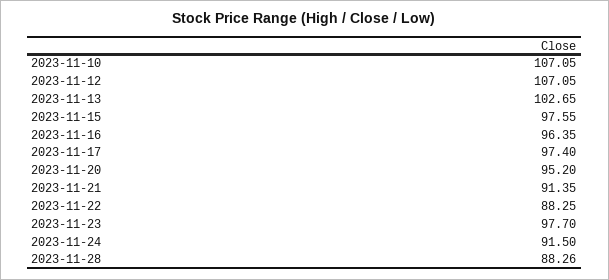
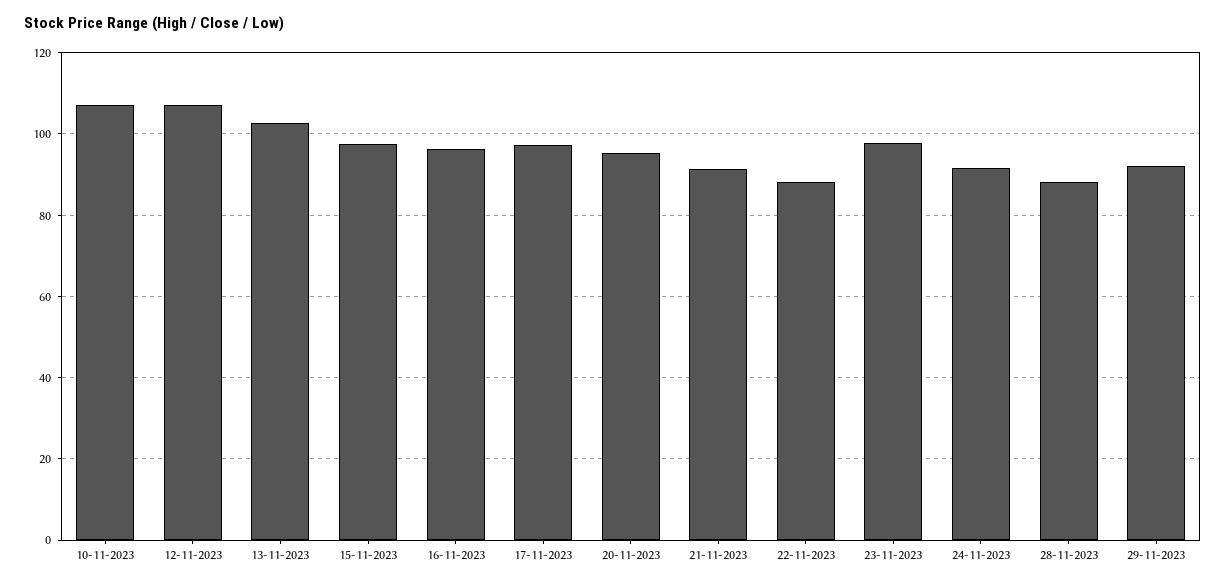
29-11-2023: none -> 92

